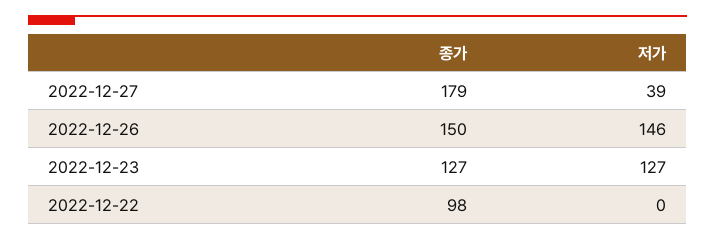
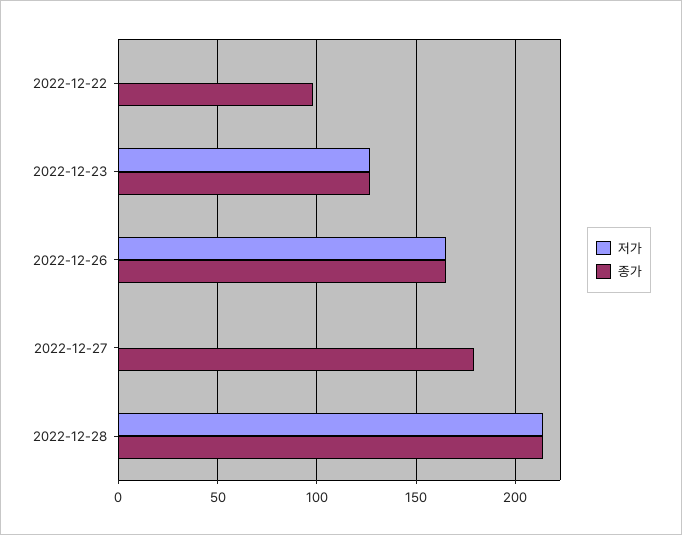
저가, 2022-12-27: 39 -> 0
종가, 2022-12-26: 150 -> 165
저가, 2022-12-26: 146 -> 165
저가, 2022-12-28: none -> 215
종가, 2022-12-28: none -> 215

